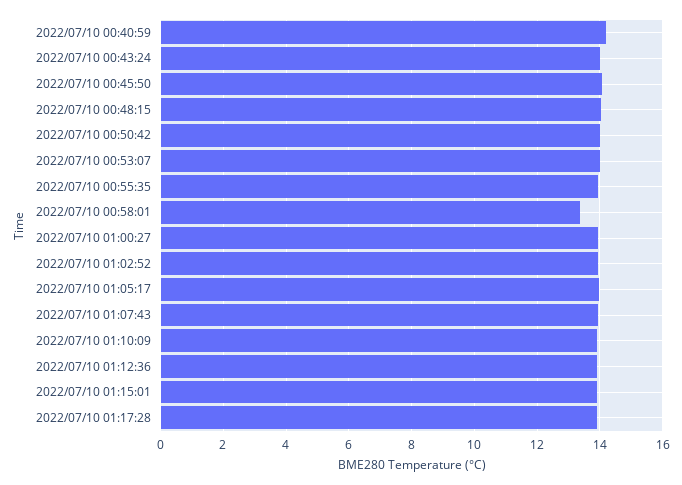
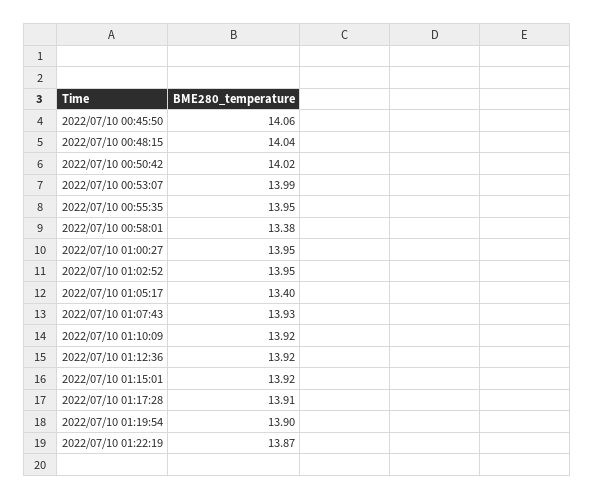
2022/07/10 00:40:59: 14.2 -> none
2022/07/10 00:43:24: 14 -> none
2022/07/10 01:05:17: 14 -> 13.4
2022/07/10 01:19:54: none -> 13.9
2022/07/10 01:22:19: none -> 13.87

